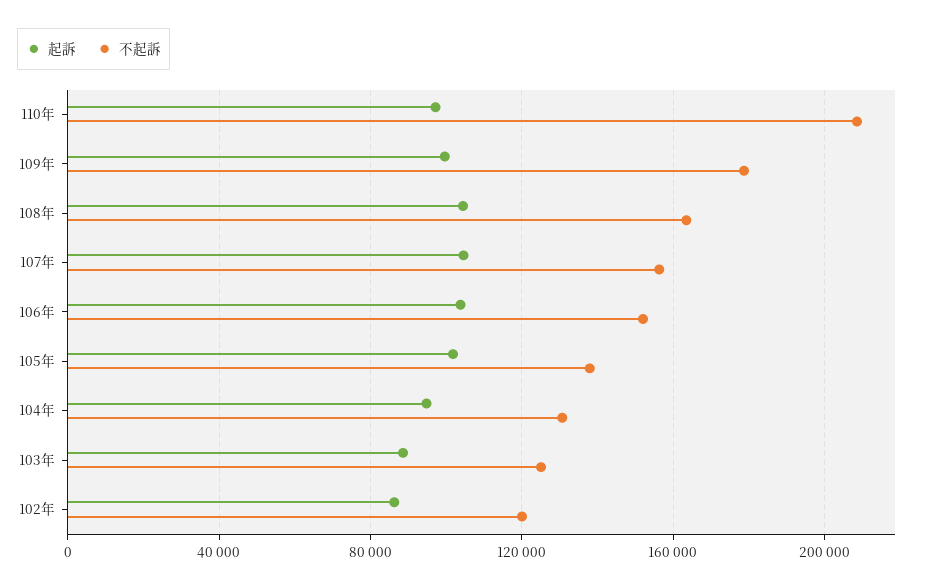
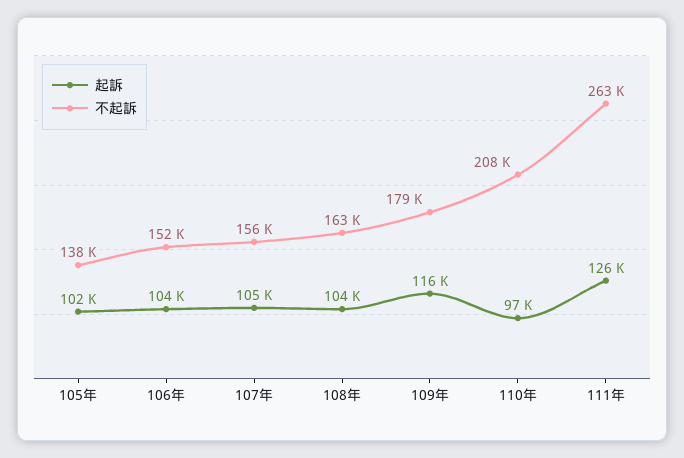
起訴, 109年: 100000 -> 116000
起訴, 104年: 95000 -> none
不起訴, 104年: 130000 -> none
起訴, 103年: 90000 -> none
不起訴, 103年: 125000 -> none
起訴, 102年: 85000 -> none
不起訴, 102年: 120000 -> none
起訴, 111年: none -> 126000
不起訴, 111年: none -> 263000

